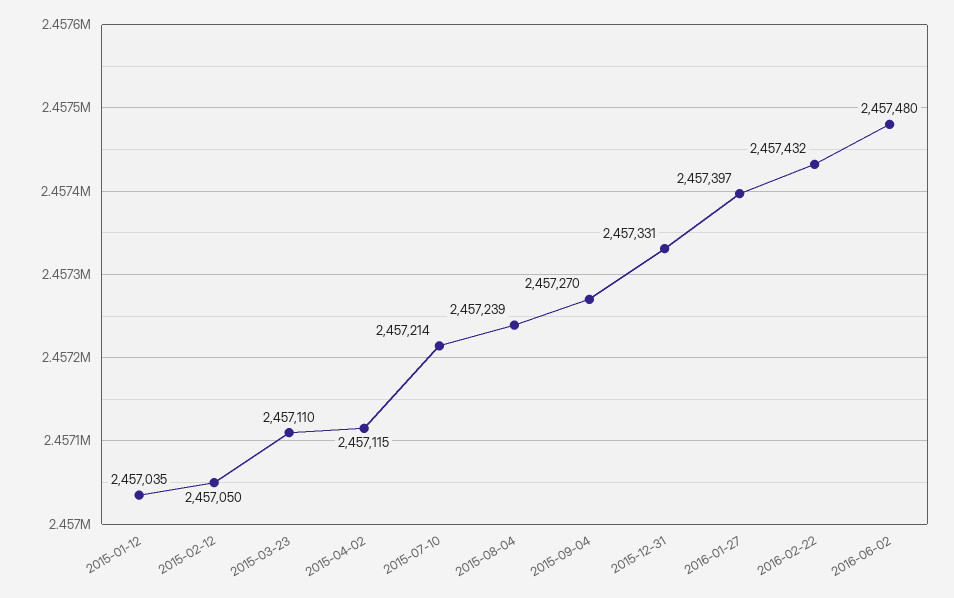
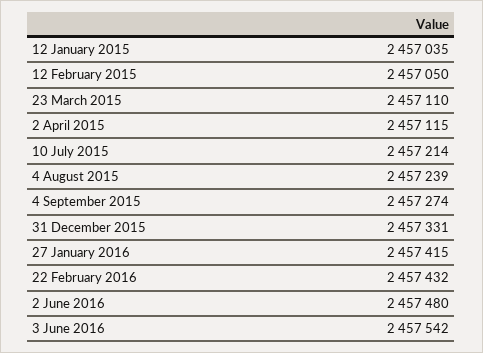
2015-09-04: 2457270 -> 2457274
2016-01-27: 2457397 -> 2457415
3 June 2016: none -> 2457542

